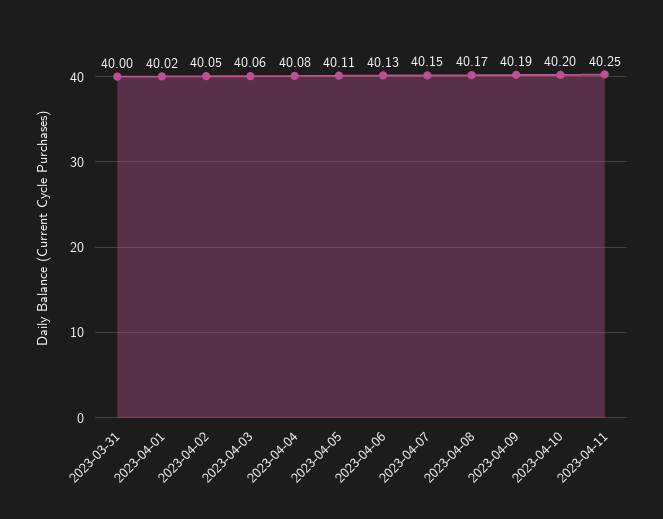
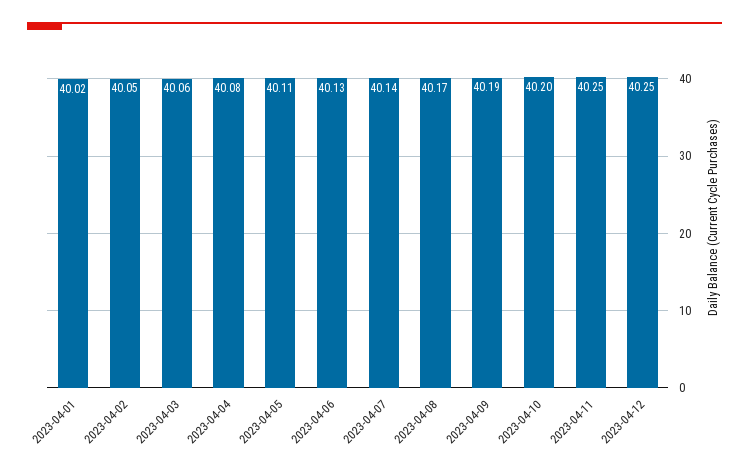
2023-03-31: 40 -> none
2023-04-07: 40.15 -> 40.14
2023-04-12: none -> 40.25

